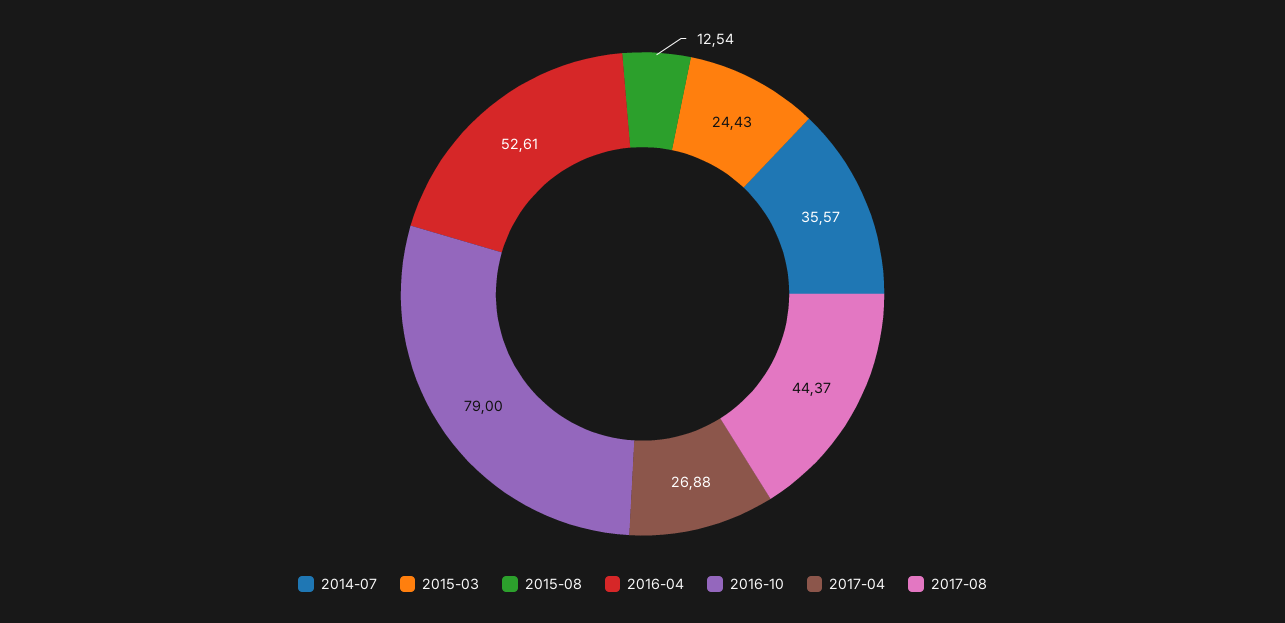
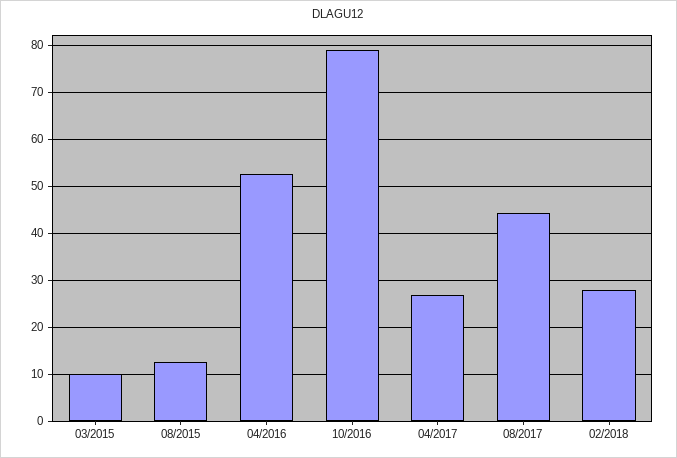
2014-07: 35.57 -> none
2015-03: 24.43 -> 10
02/2018: none -> 28

